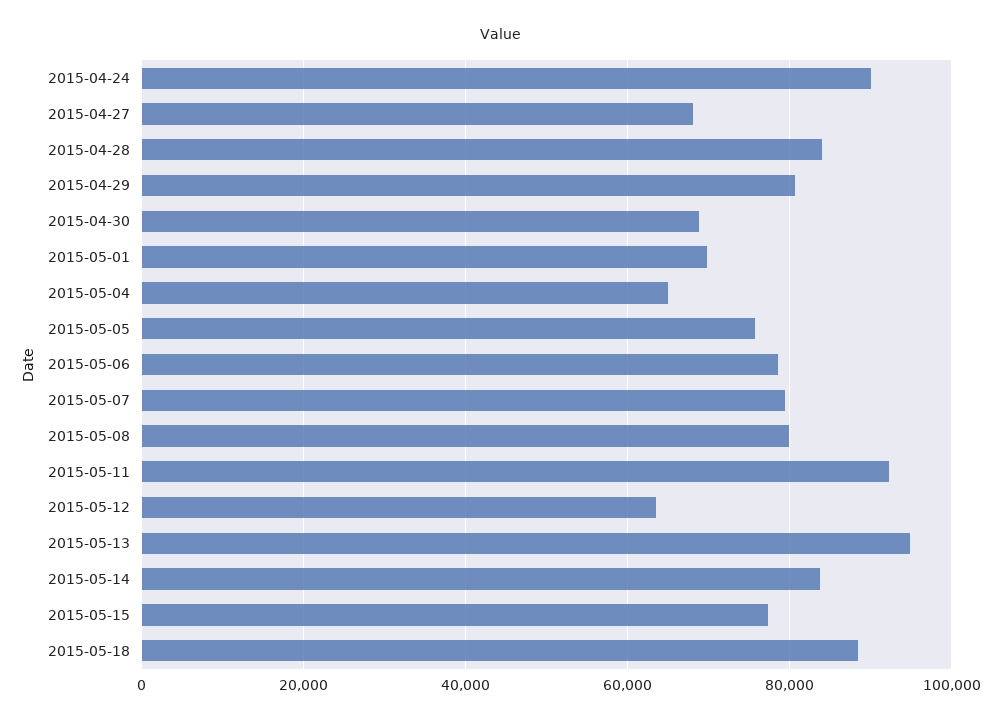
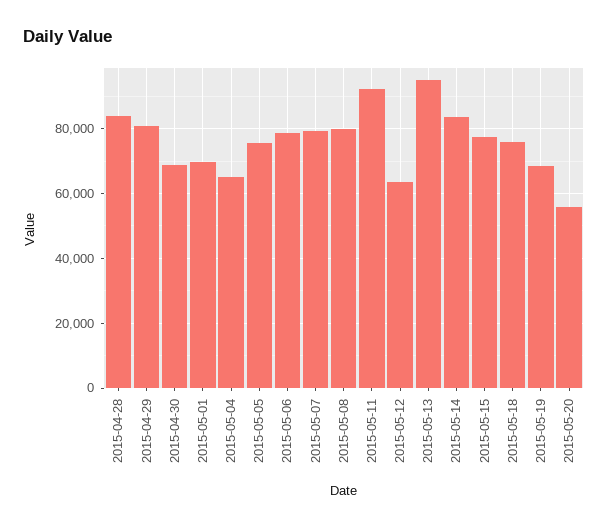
2015-04-24: 90000 -> none
2015-04-27: 68000 -> none
2015-05-18: 88000 -> 76000
2015-05-19: none -> 68000
2015-05-20: none -> 56000

